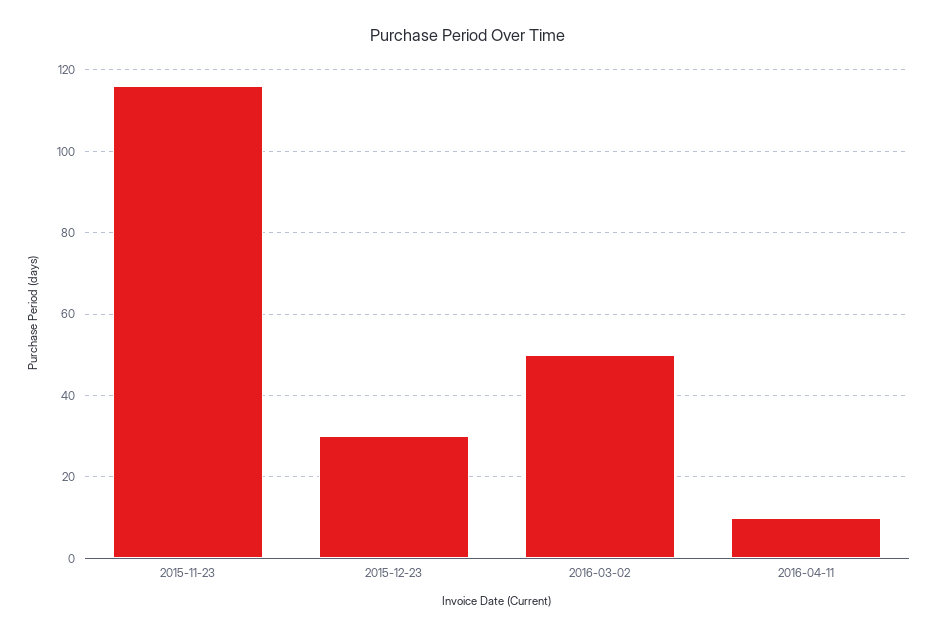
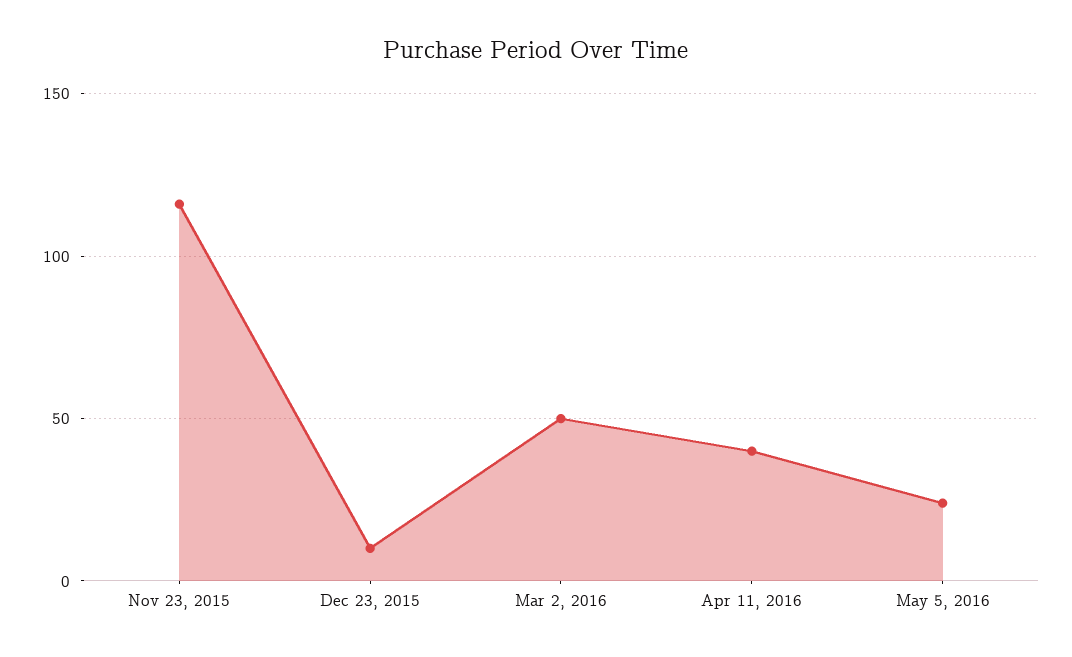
2015-12-23: 30 -> 10
2016-04-11: 10 -> 40
May 5, 2016: none -> 25

